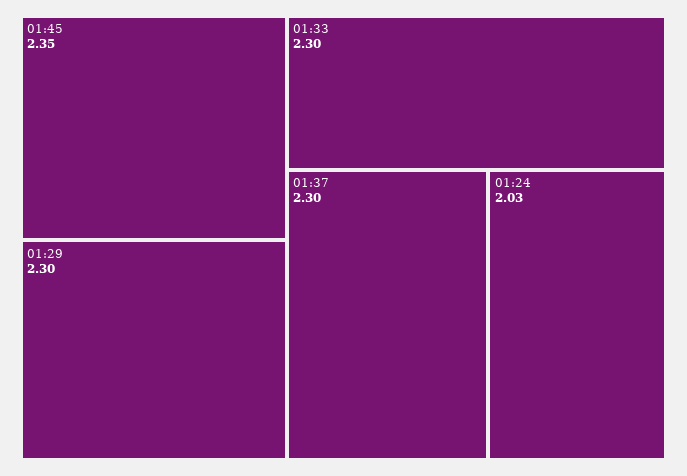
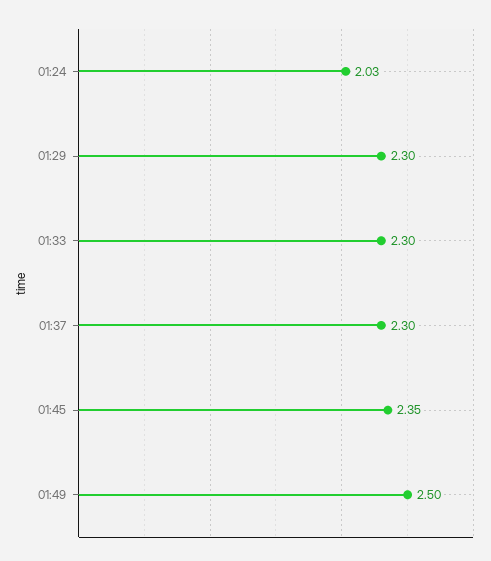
01:49: none -> 2.5

